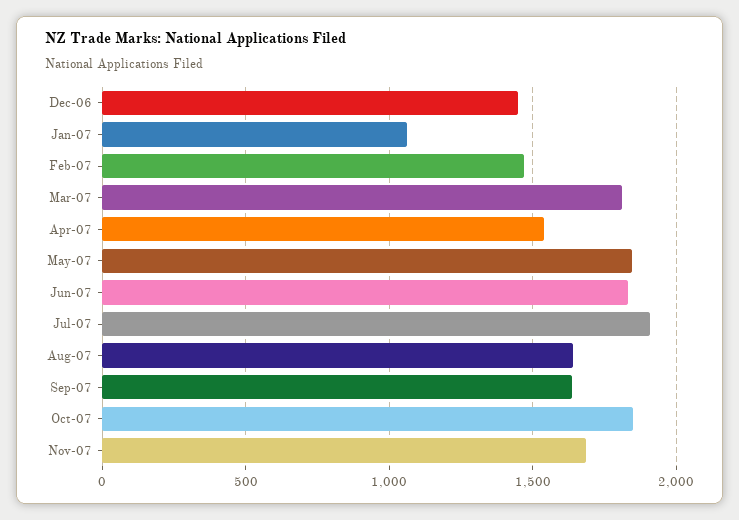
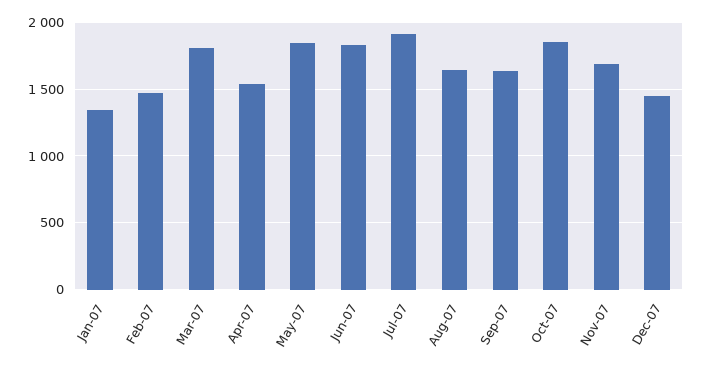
Dec-06: 1450 -> none
Jan-07: 1050 -> 1350
Dec-07: none -> 1450

